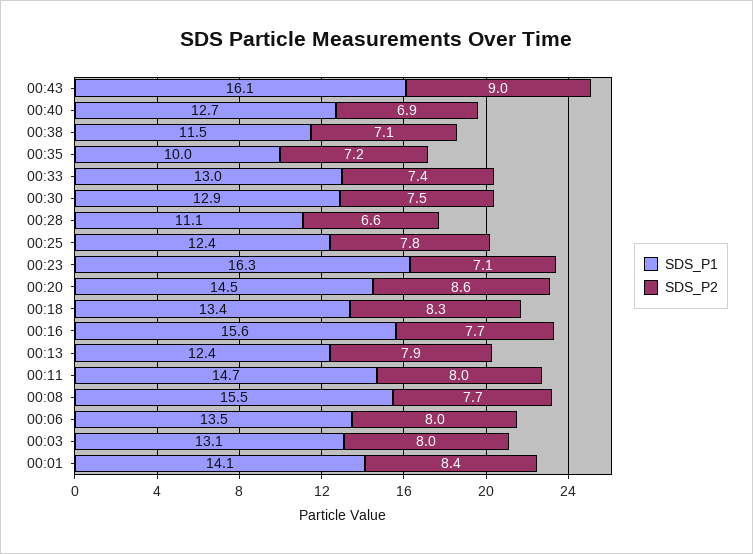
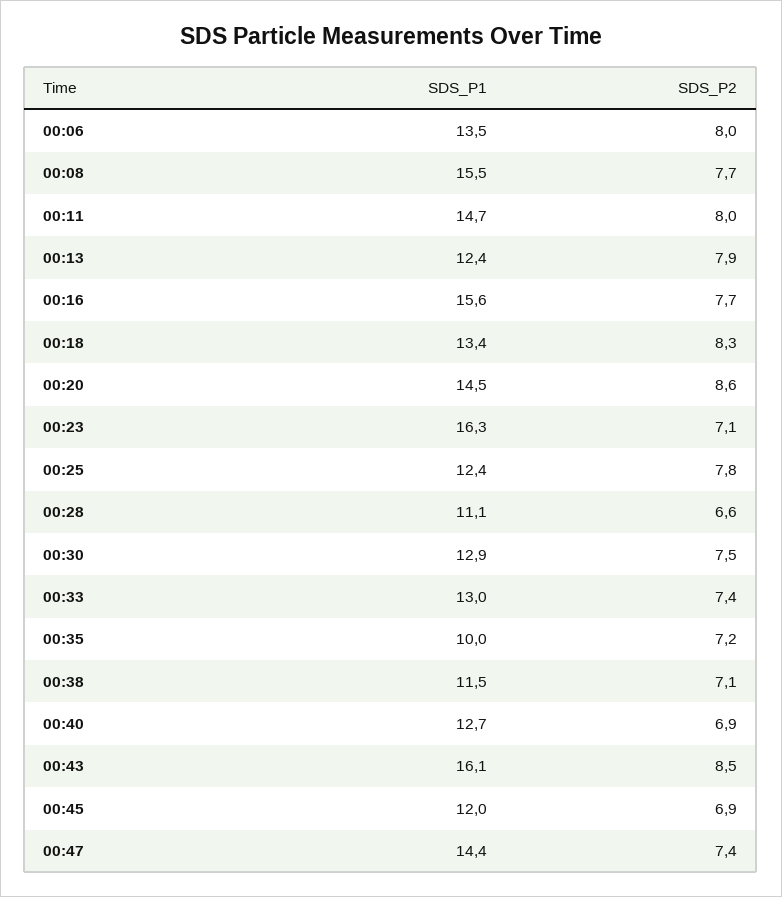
SDS_P2, 00:43: 9 -> 8.5
SDS_P1, 00:03: 13.1 -> none
SDS_P2, 00:03: 8 -> none
SDS_P1, 00:01: 14.1 -> none
SDS_P2, 00:01: 8.4 -> none
SDS_P1, 00:45: none -> 12
SDS_P2, 00:45: none -> 6.9
SDS_P1, 00:47: none -> 14.4
SDS_P2, 00:47: none -> 7.4

